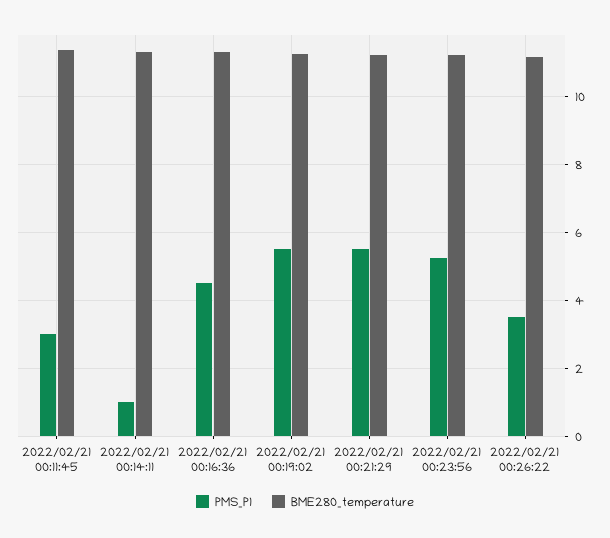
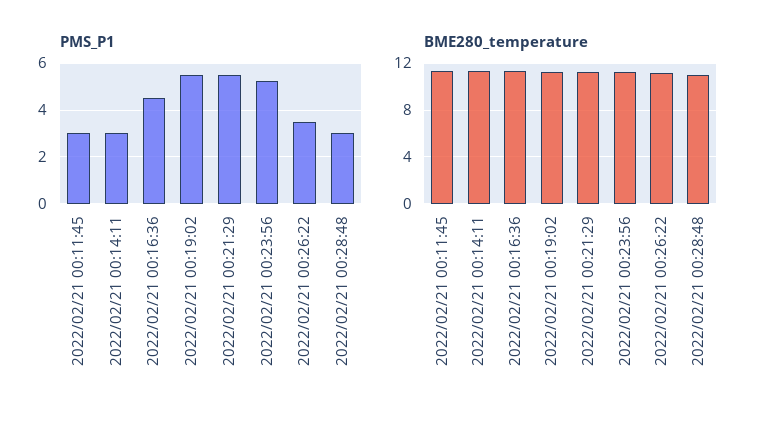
PMS_P1, 2022/02/21 00:14:11: 1 -> 3
PMS_P1, 2022/02/21 00:28:48: none -> 3
BME280_temperature, 2022/02/21 00:28:48: none -> 11

